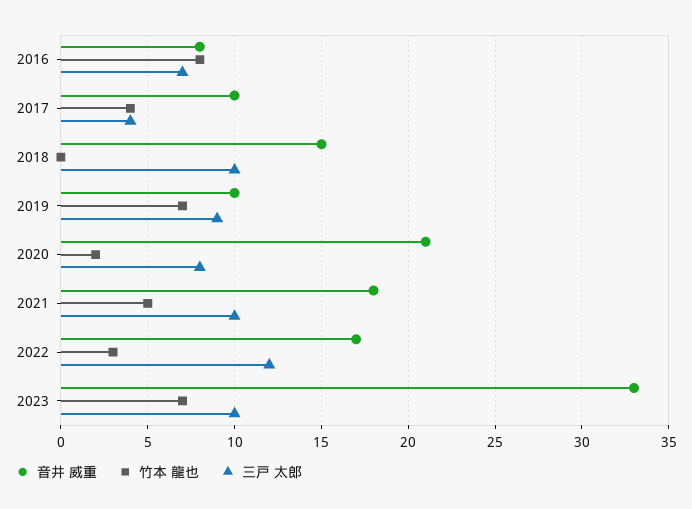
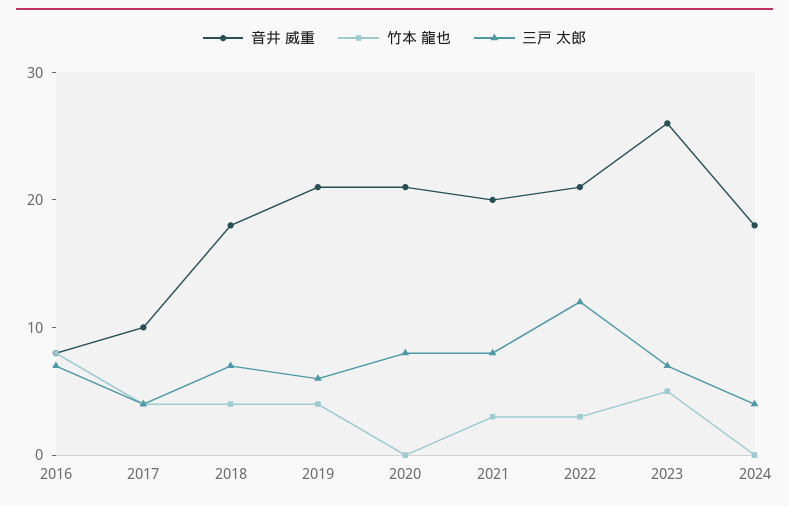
音井 威重, 2018: 15 -> 18
竹本 龍也, 2018: 0 -> 4
三戸 太郎, 2018: 10 -> 7
音井 威重, 2019: 10 -> 21
竹本 龍也, 2019: 7 -> 4
三戸 太郎, 2019: 9 -> 6
竹本 龍也, 2020: 2 -> 0
音井 威重, 2021: 18 -> 20
竹本 龍也, 2021: 5 -> 3
三戸 太郎, 2021: 10 -> 8
音井 威重, 2022: 17 -> 21
音井 威重, 2023: 33 -> 26
竹本 龍也, 2023: 7 -> 5
三戸 太郎, 2023: 10 -> 7
音井 威重, 2024: none -> 18
竹本 龍也, 2024: none -> 0
三戸 太郎, 2024: none -> 4

